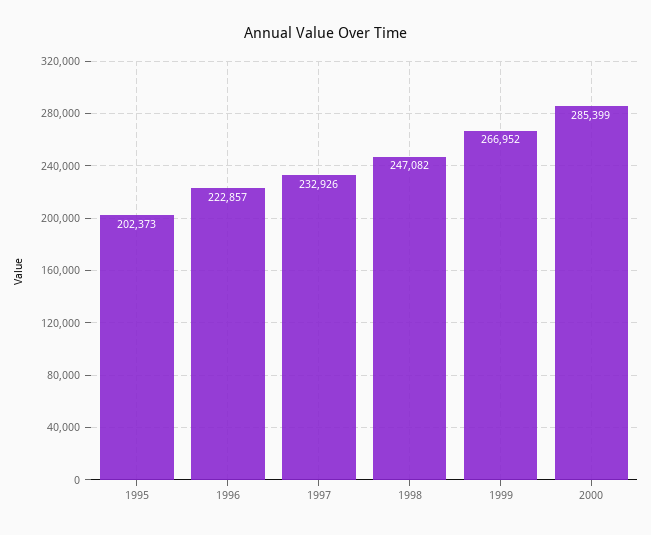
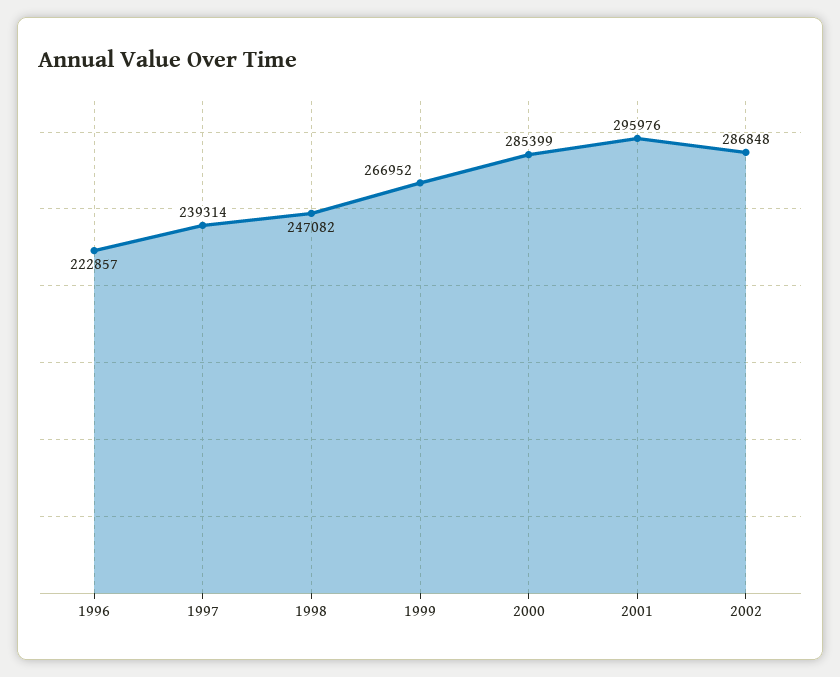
1995: 202373 -> none
1997: 232926 -> 239314
2001: none -> 295976
2002: none -> 286848

